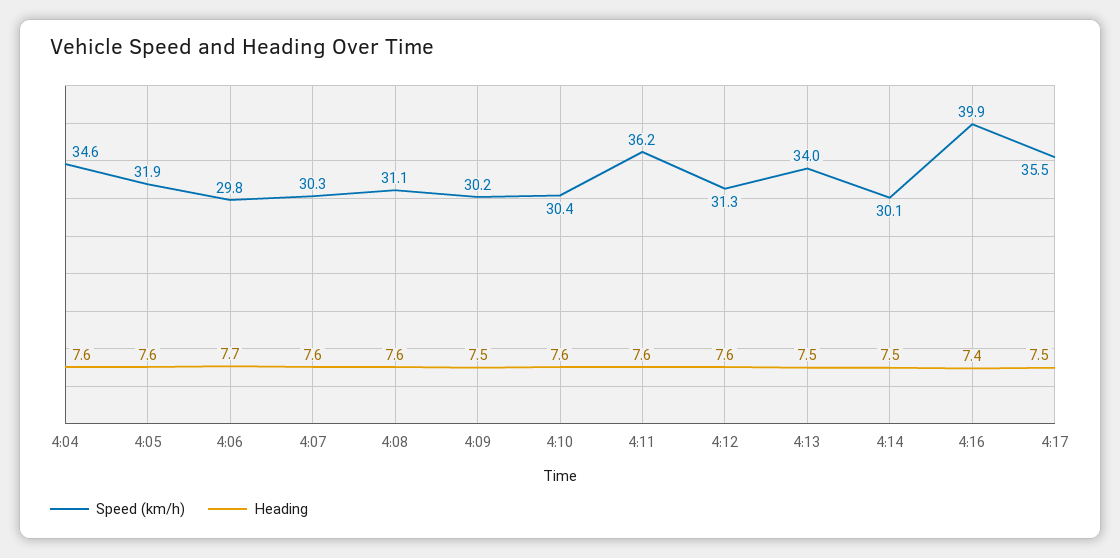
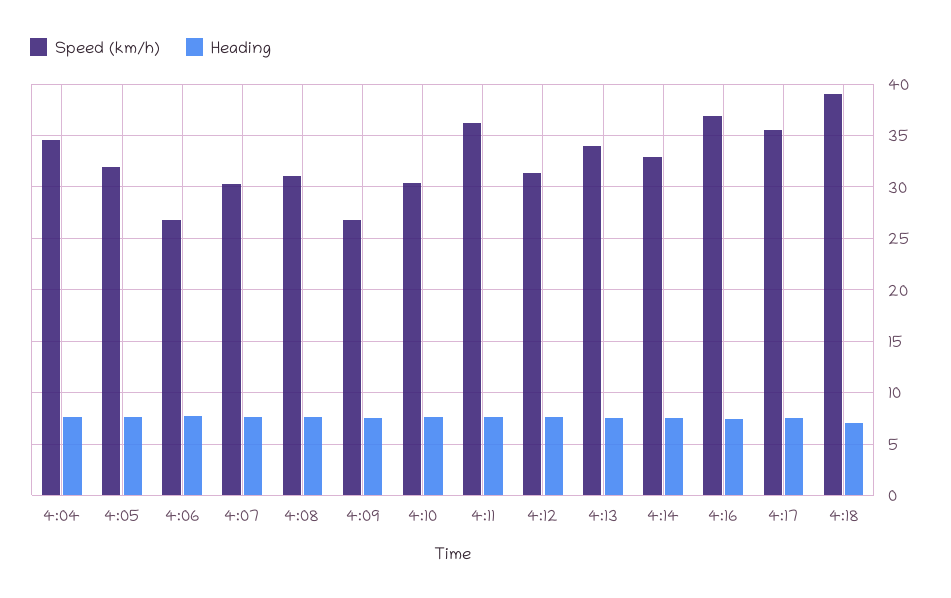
Speed (km/h), 4:06: 29.8 -> 27
Speed (km/h), 4:09: 30.2 -> 27
Speed (km/h), 4:14: 30.1 -> 33
Speed (km/h), 4:16: 39.9 -> 37
Speed (km/h), 4:18: none -> 39
Heading, 4:18: none -> 7

